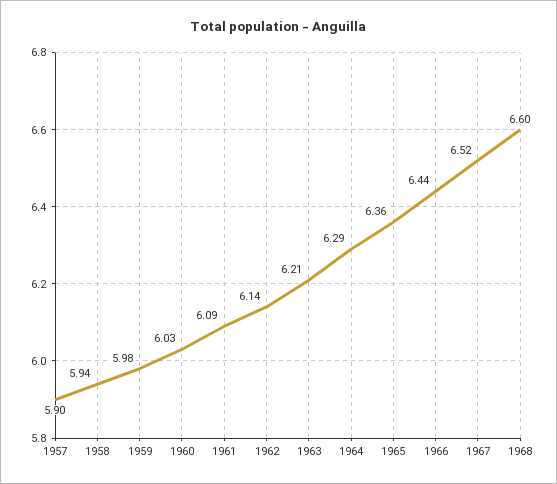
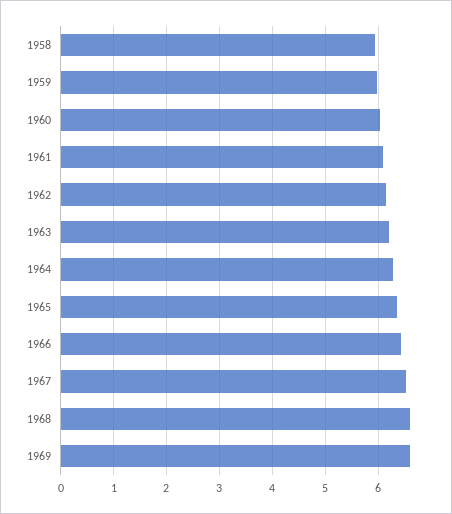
1957: 5.9 -> none
1969: none -> 6.6

